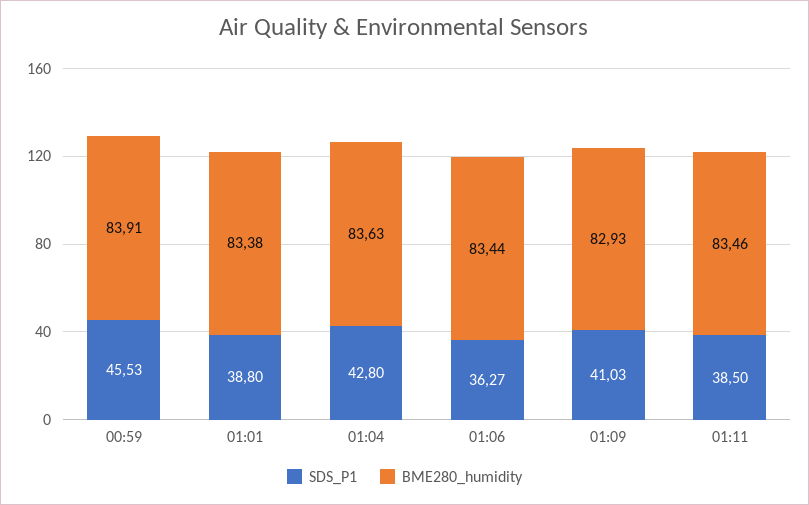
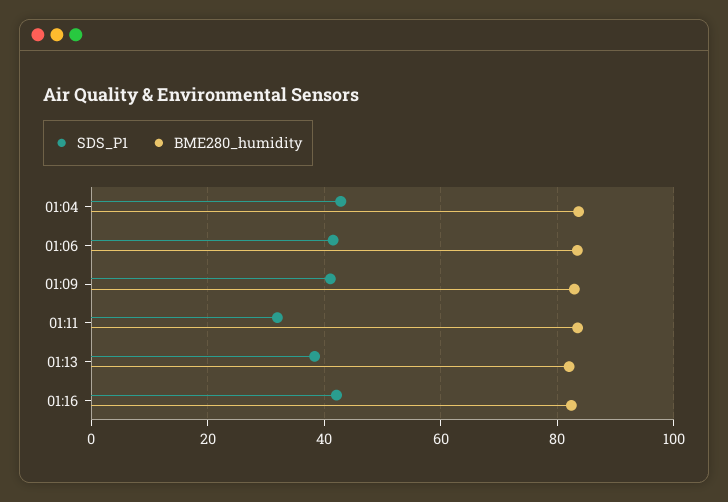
SDS_P1, 00:59: 45.53 -> none
BME280_humidity, 00:59: 83.91 -> none
SDS_P1, 01:01: 38.8 -> none
BME280_humidity, 01:01: 83.38 -> none
SDS_P1, 01:06: 36.27 -> 42
SDS_P1, 01:11: 38.5 -> 32
SDS_P1, 01:13: none -> 38
BME280_humidity, 01:13: none -> 82
SDS_P1, 01:16: none -> 42
BME280_humidity, 01:16: none -> 82

